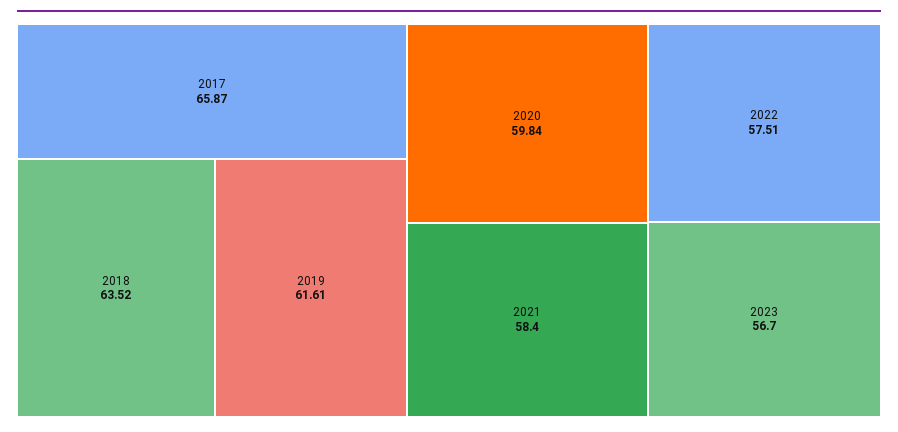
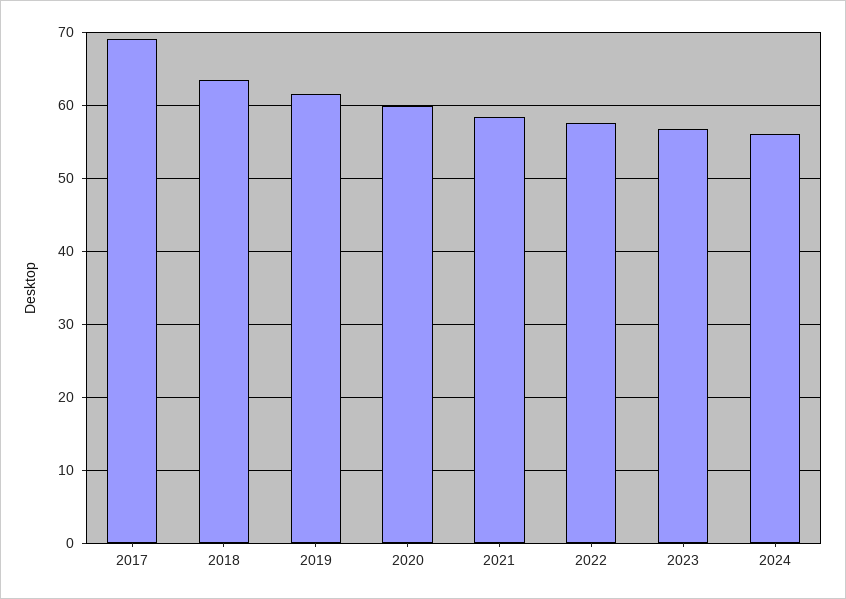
2017: 65.87 -> 69
2024: none -> 56

